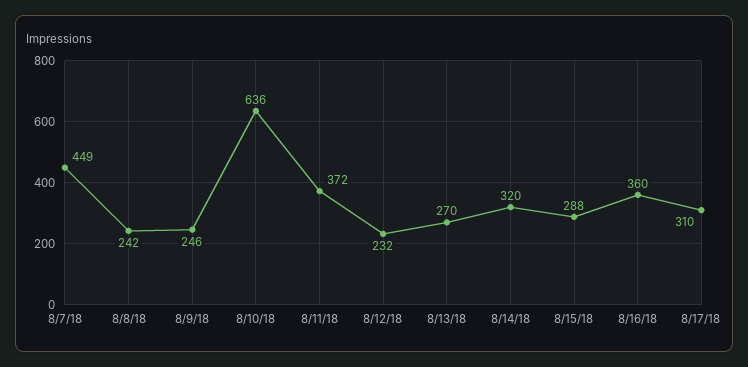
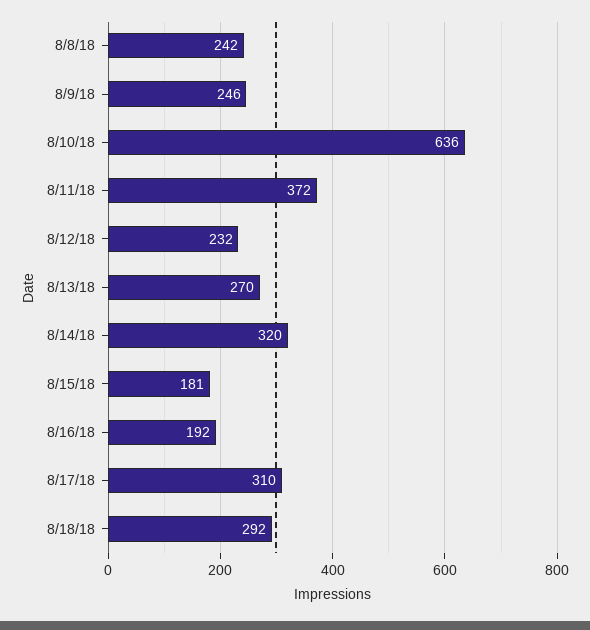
8/7/18: 449 -> none
8/15/18: 288 -> 181
8/16/18: 360 -> 192
8/18/18: none -> 292

